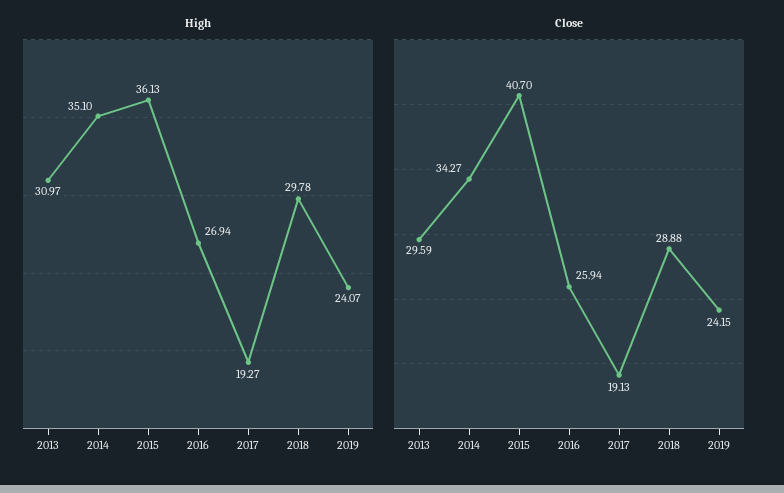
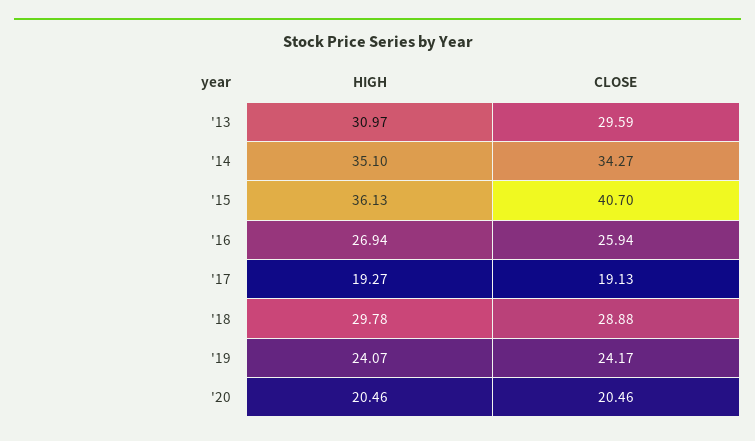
Close, 2019: 24.15 -> 24.17
High, '20: none -> 20.46
Close, '20: none -> 20.46

